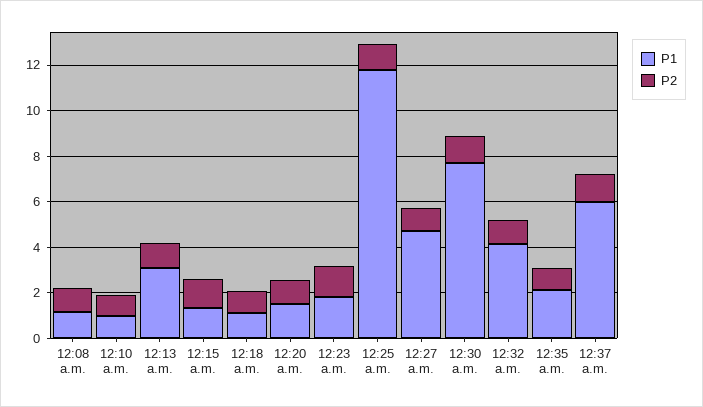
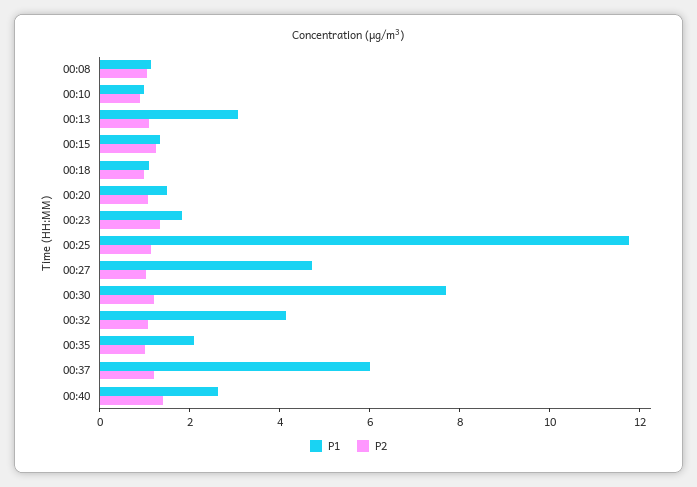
P1, 00:40: none -> 2.5
P2, 00:40: none -> 1.5

